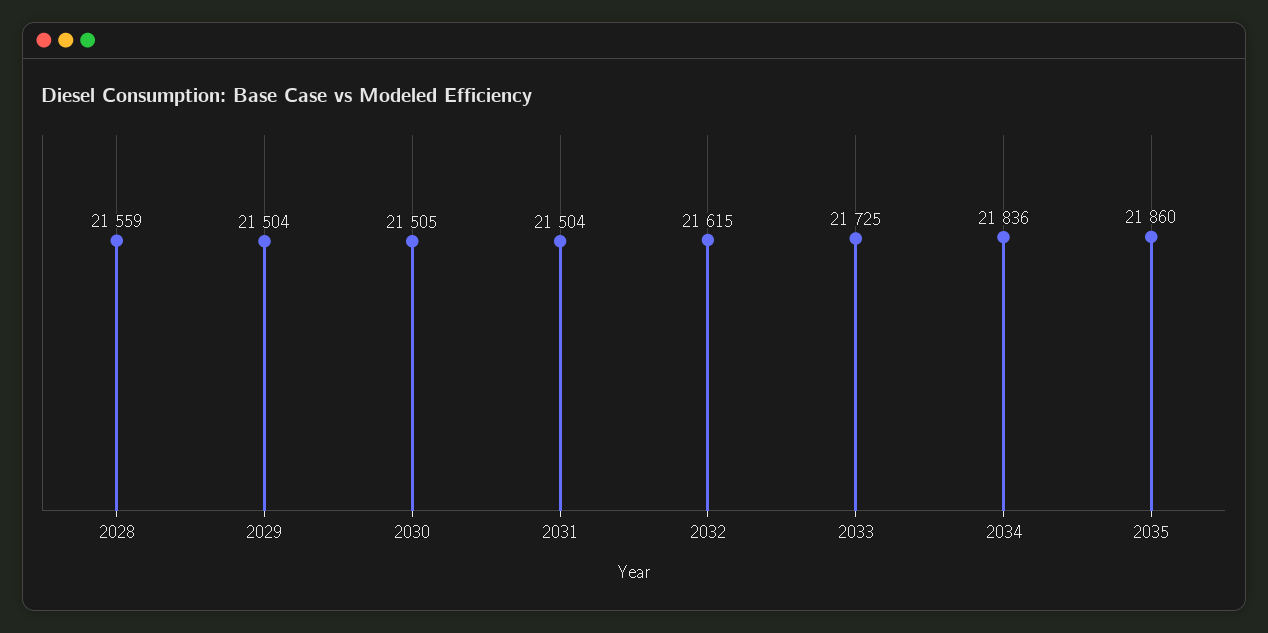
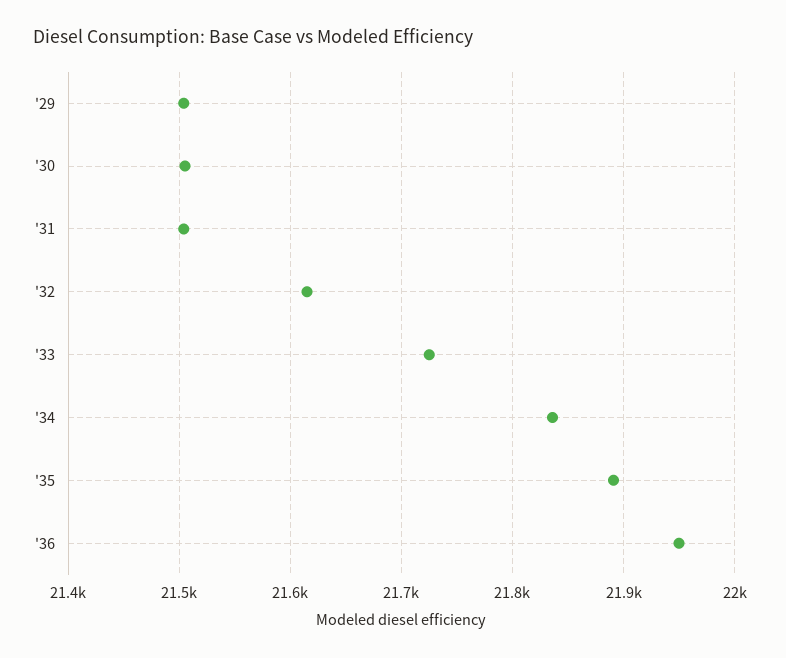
2028: 21559 -> none
2035: 21860 -> 21890
'36: none -> 21950

